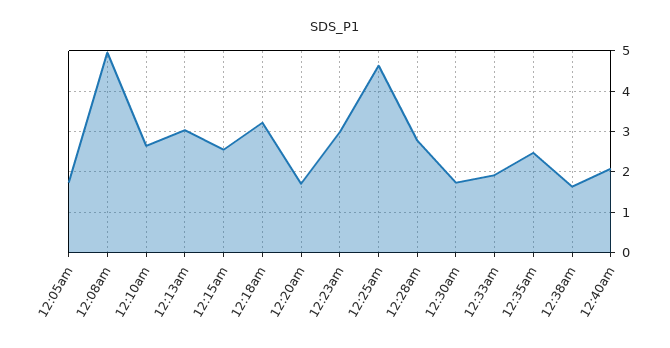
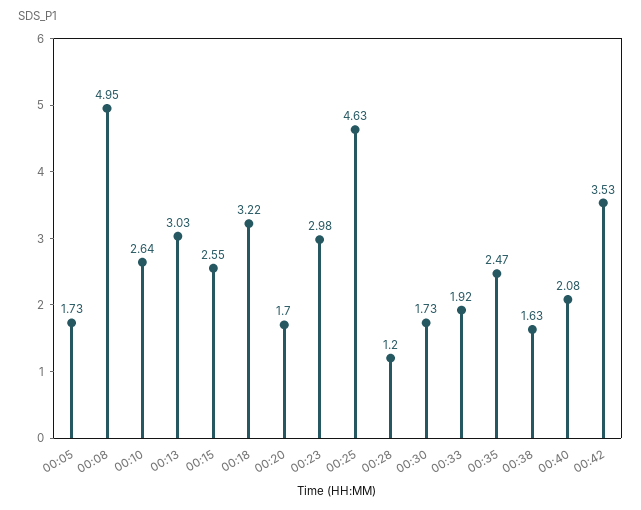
12:28am: 2.8 -> 1.2
00:42: none -> 3.53

